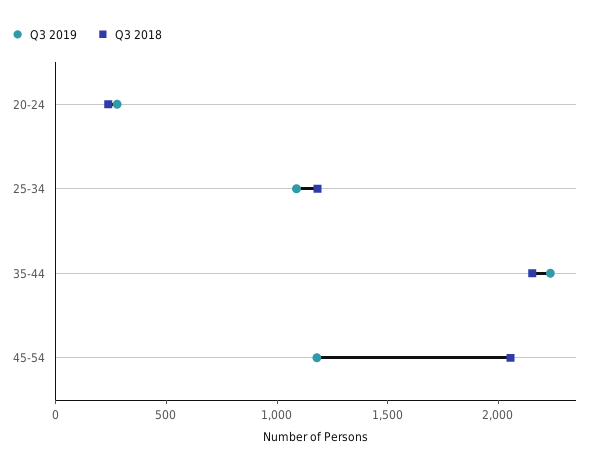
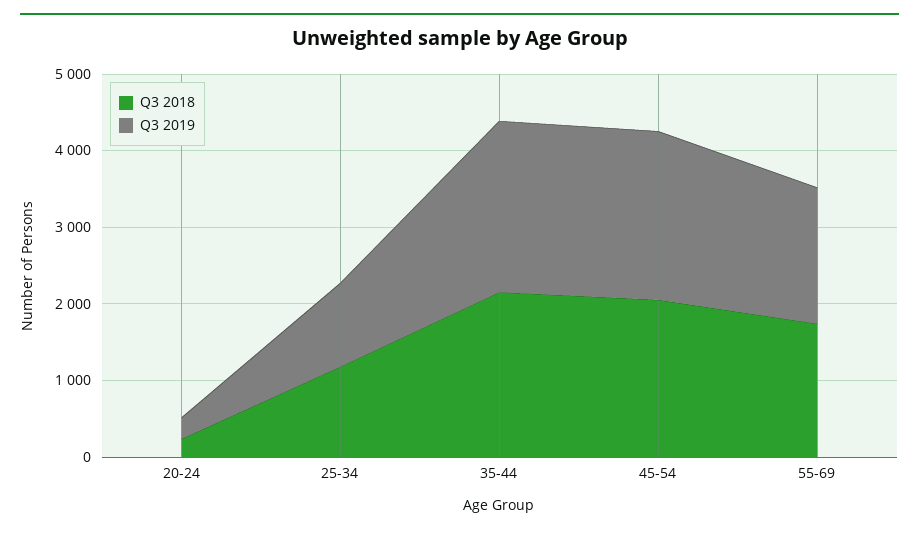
Q3 2019, 45-54: 1200 -> 2200
Q3 2018, 55-69: none -> 1800
Q3 2019, 55-69: none -> 1800

